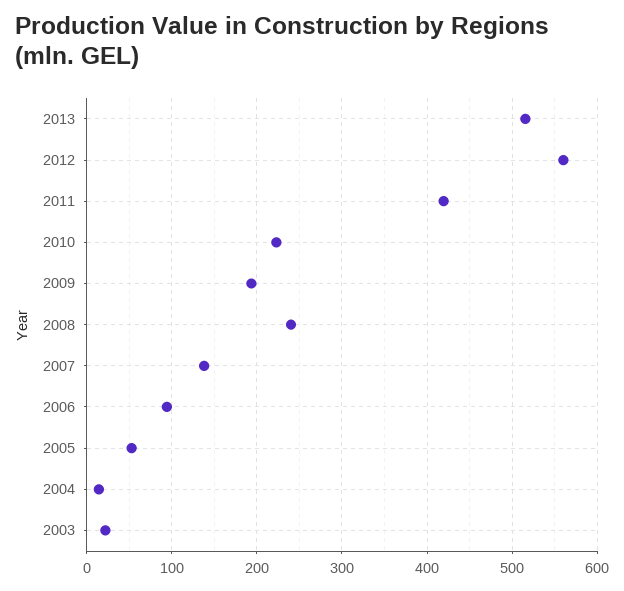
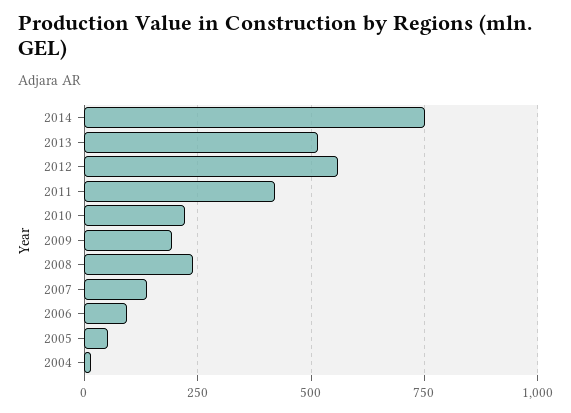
2003: 20 -> none
2014: none -> 750

